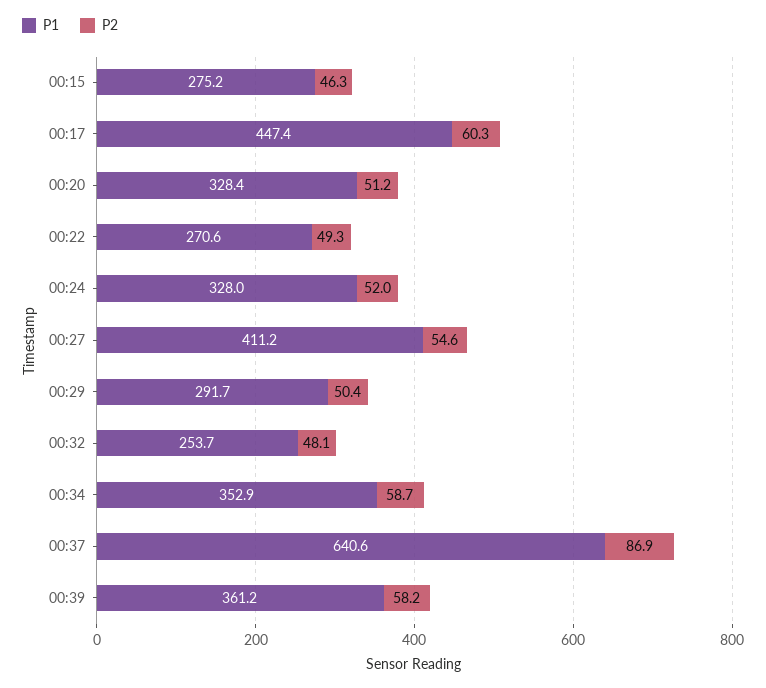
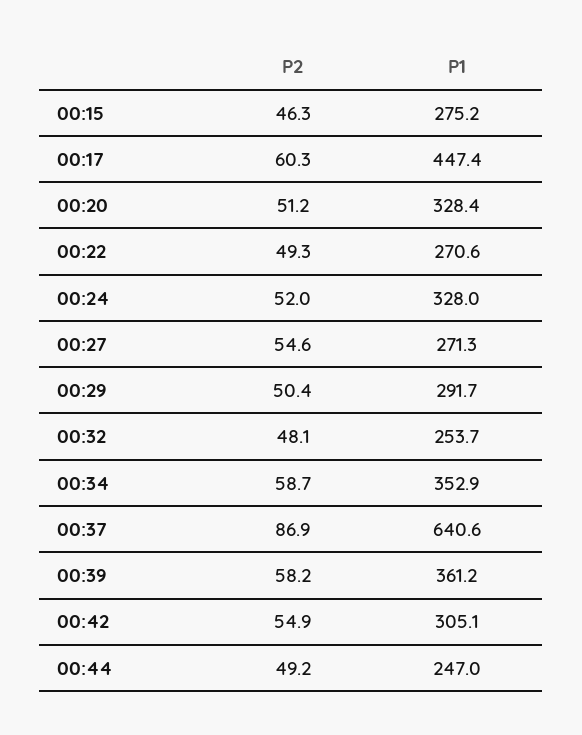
P1, 00:27: 411.2 -> 271.3
P2, 00:42: none -> 54.9
P1, 00:42: none -> 305.1
P2, 00:44: none -> 49.2
P1, 00:44: none -> 247

